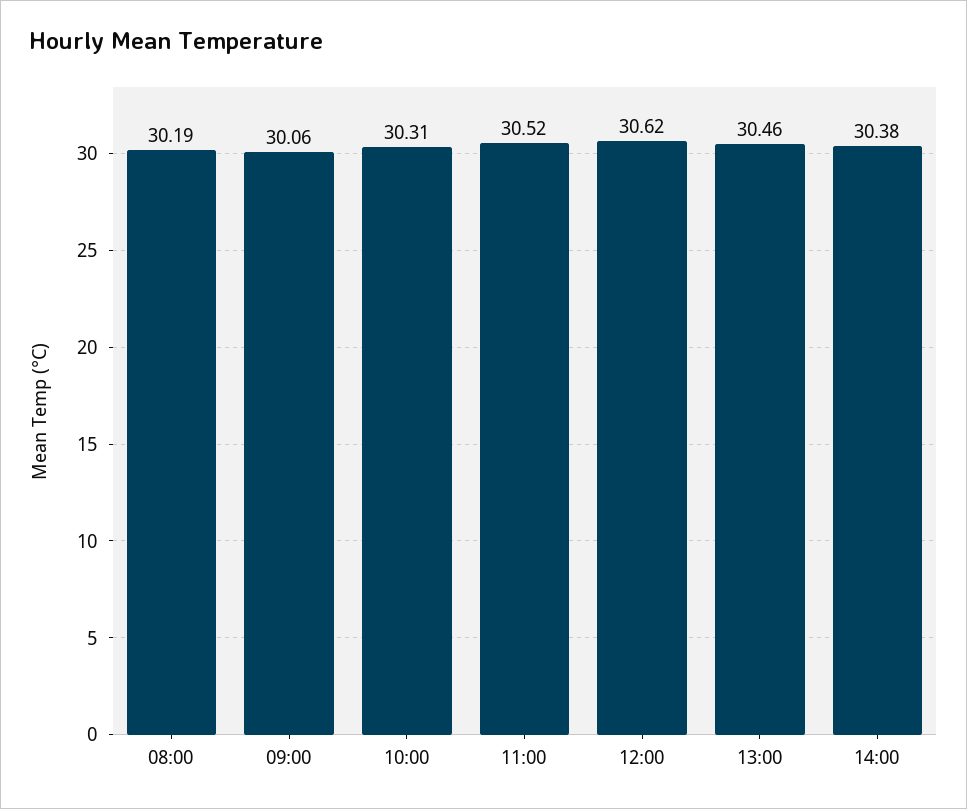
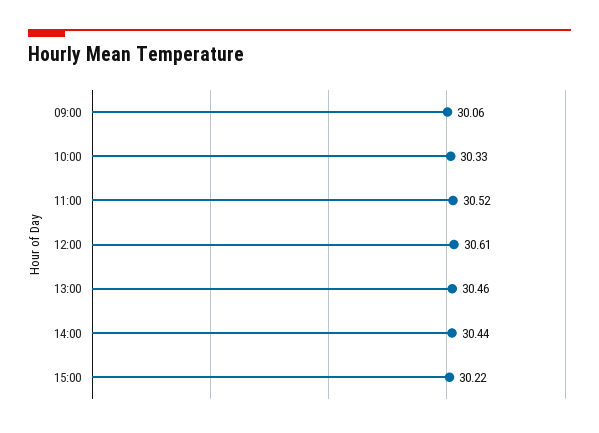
08:00: 30.19 -> none
10:00: 30.31 -> 30.33
12:00: 30.62 -> 30.61
14:00: 30.38 -> 30.44
15:00: none -> 30.22

